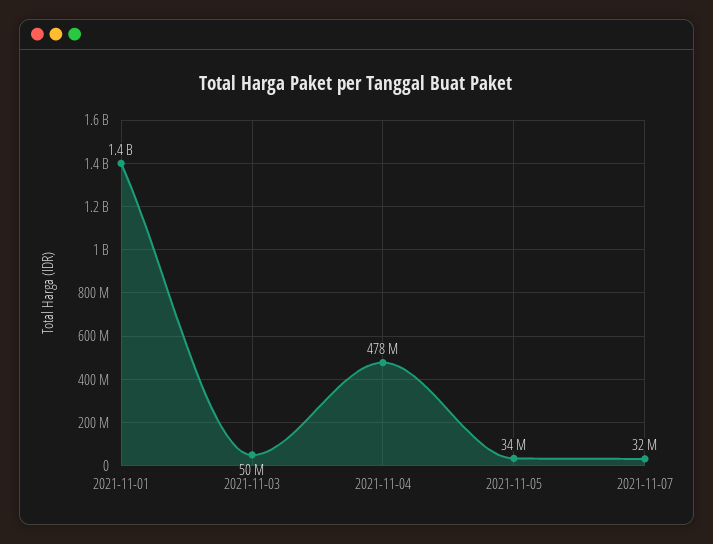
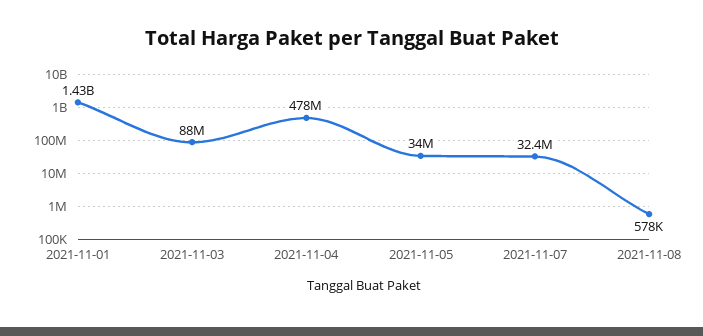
2021-11-03: 50000000 -> 88000000
2021-11-08: none -> 578000

